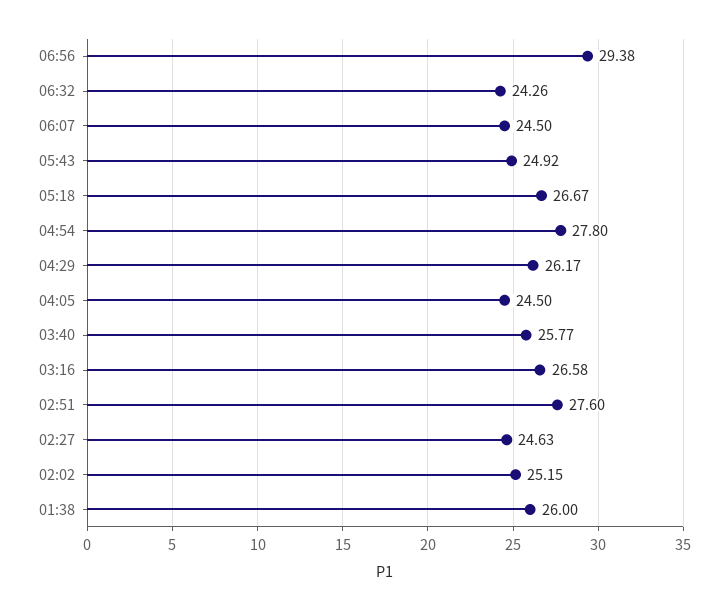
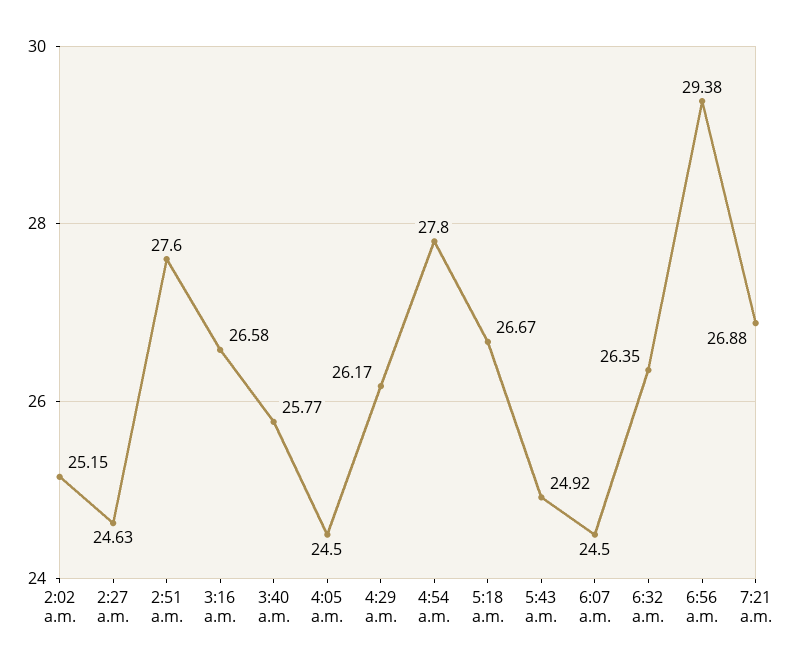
06:32: 24.26 -> 26.35
01:38: 26 -> none
7:21 a.m.: none -> 26.88

